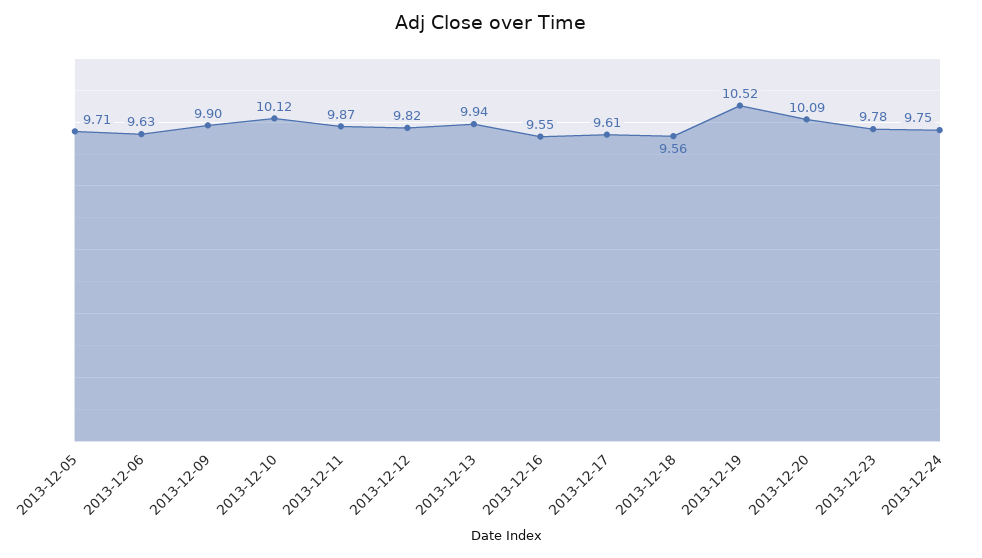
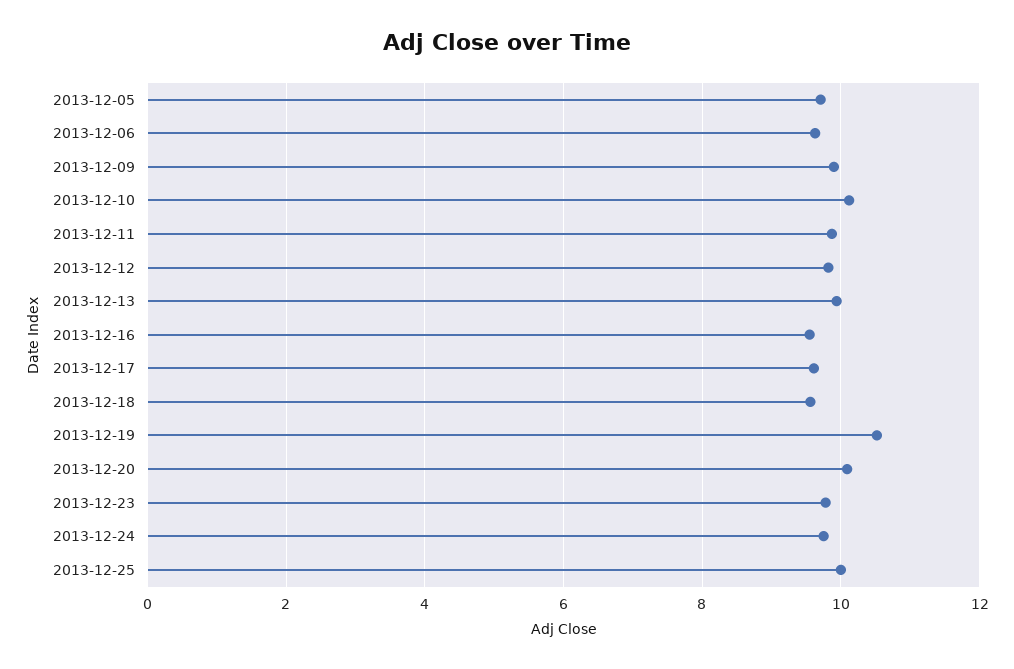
2013-12-25: none -> 10

